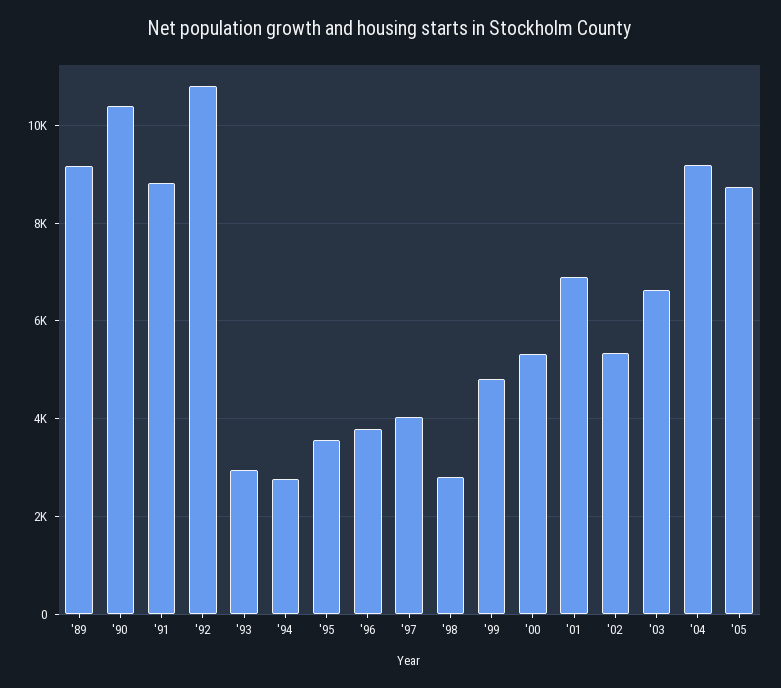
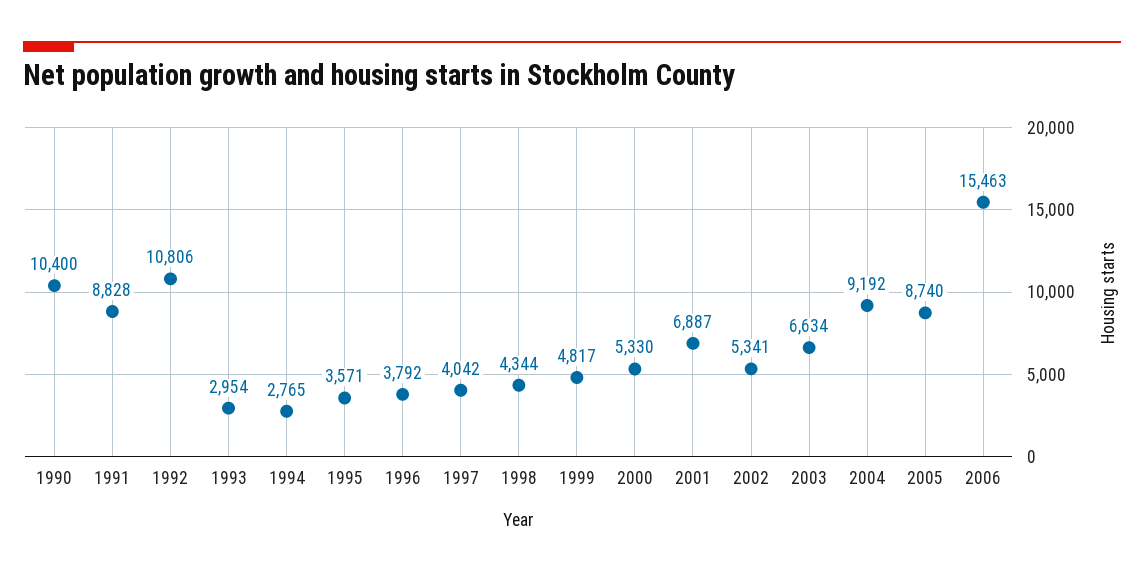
'89: 9200 -> none
'98: 2800 -> 4344
2006: none -> 15463

